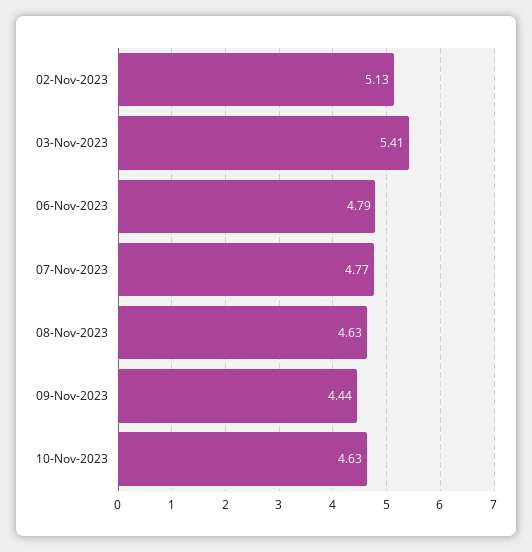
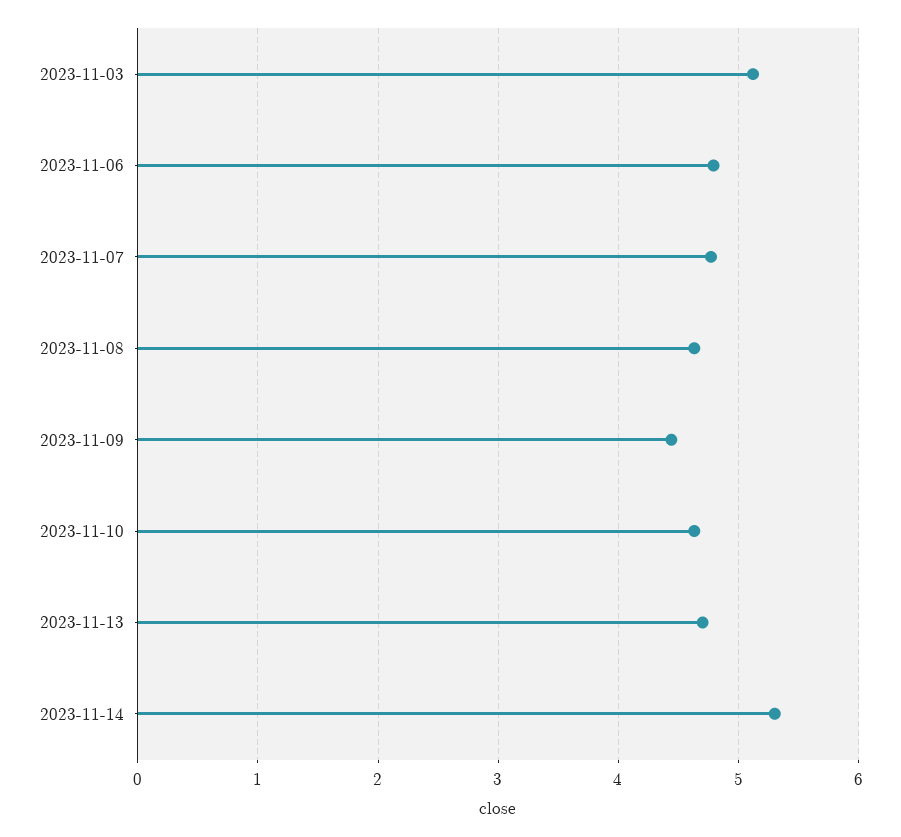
02-Nov-2023: 5.13 -> none
03-Nov-2023: 5.41 -> 5.1
2023-11-13: none -> 4.7
2023-11-14: none -> 5.3

